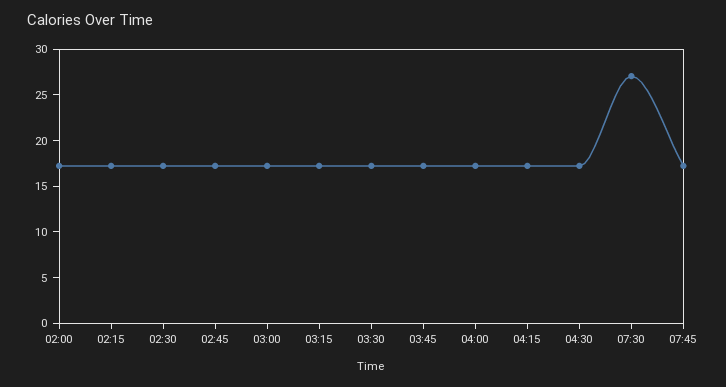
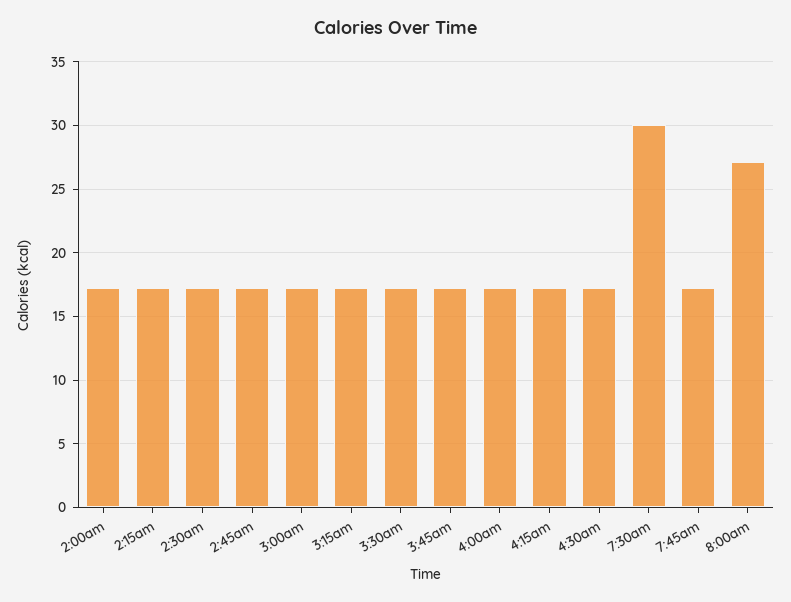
07:30: 27 -> 30
8:00am: none -> 27

